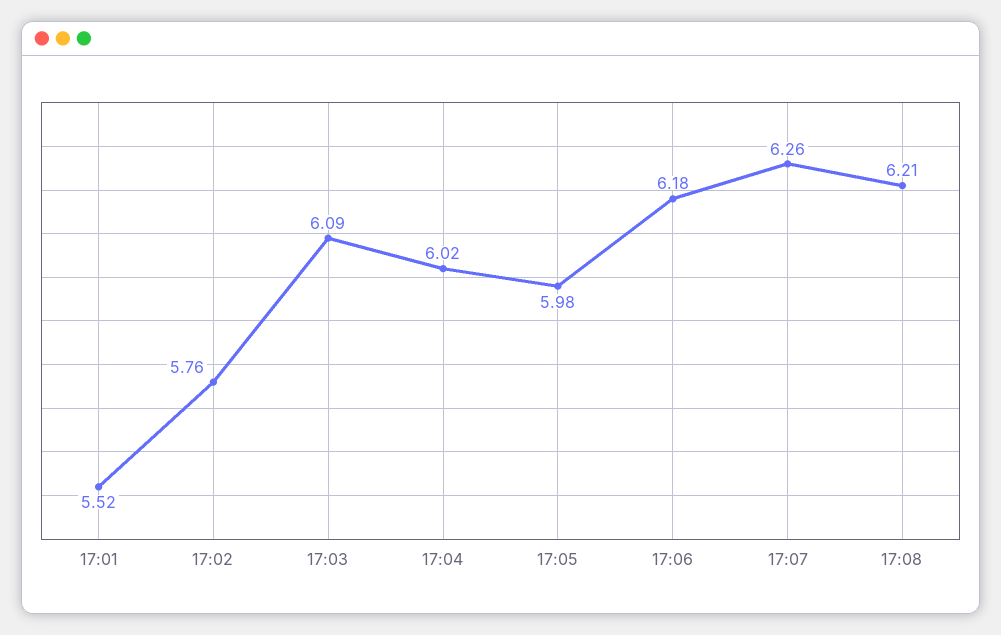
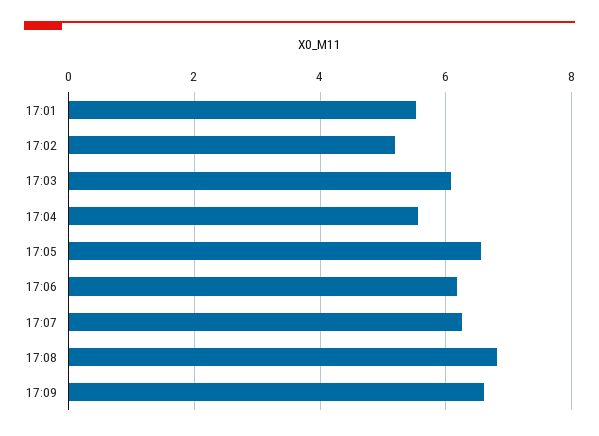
17:02: 5.76 -> 5.2
17:04: 6.02 -> 5.6
17:05: 5.98 -> 6.6
17:08: 6.21 -> 6.8
17:09: none -> 6.6

